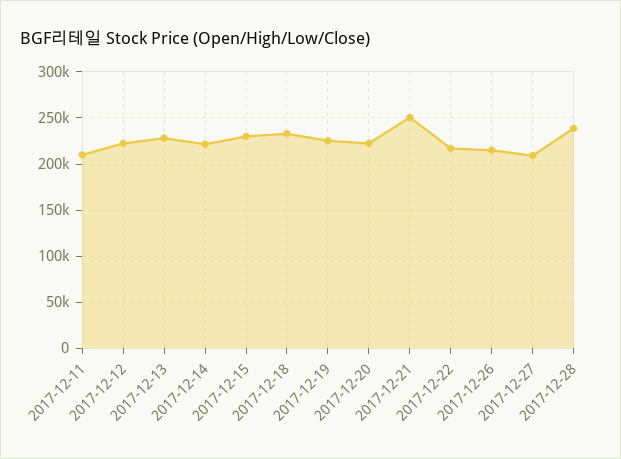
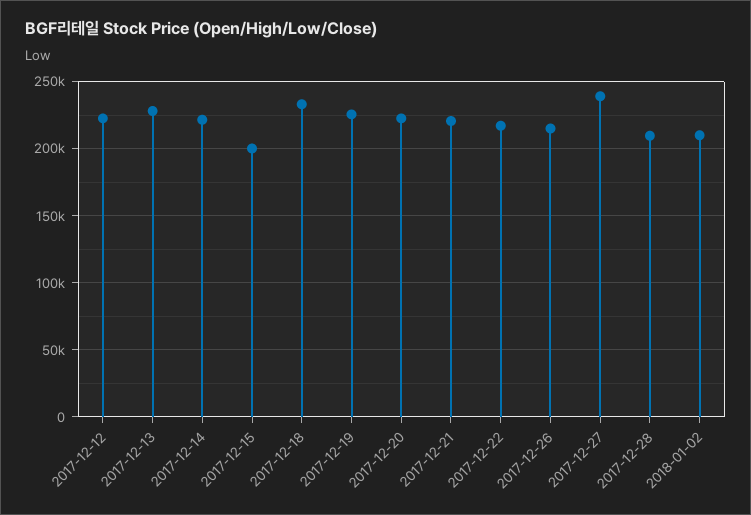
2017-12-11: 210000 -> none
2017-12-15: 230000 -> 200000
2017-12-21: 250000 -> 220000
2017-12-27: 210000 -> 240000
2017-12-28: 240000 -> 210000
2018-01-02: none -> 210000

